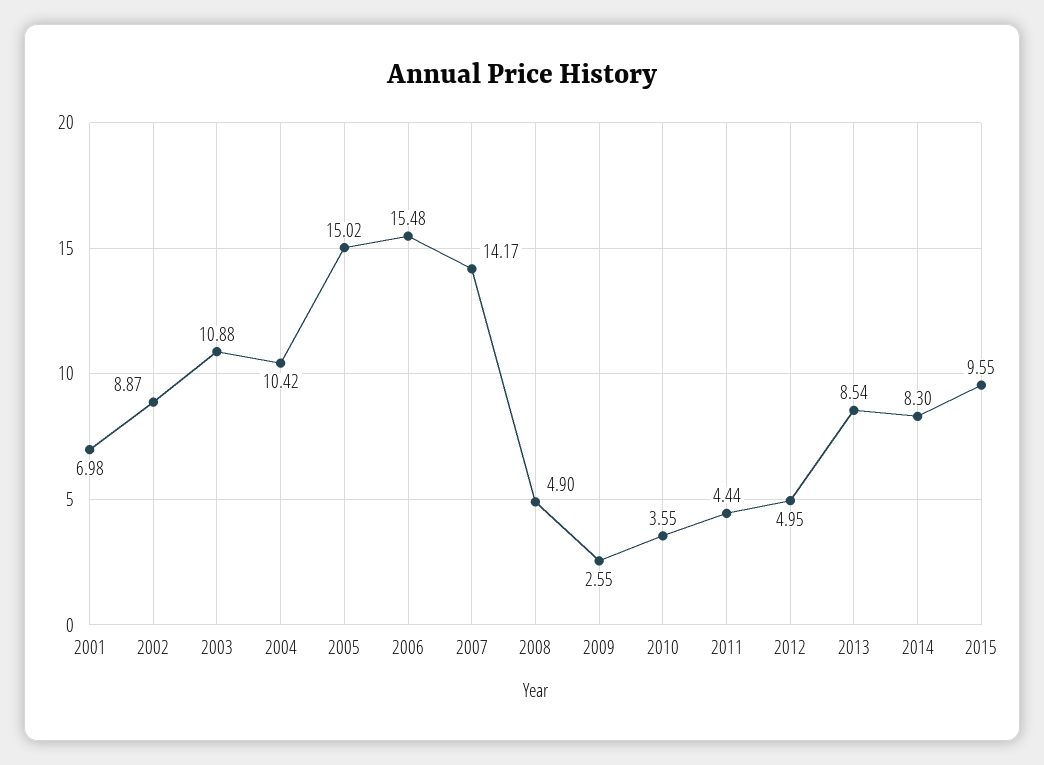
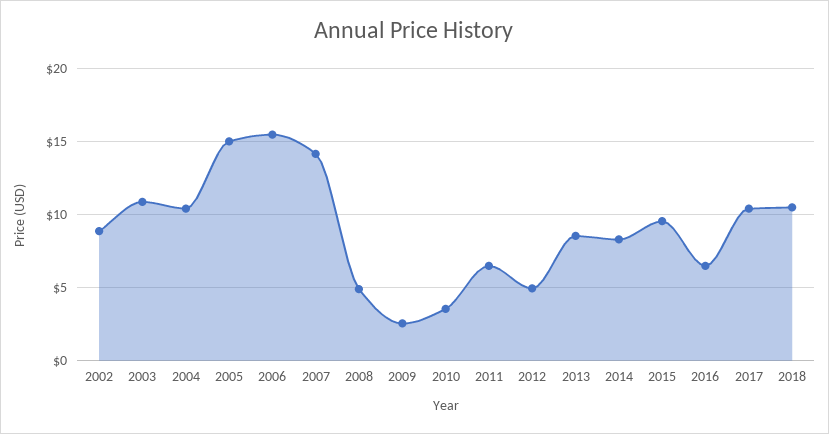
2001: 6.98 -> none
2011: 4.44 -> 6.5
2016: none -> 6.5
2017: none -> 10.5
2018: none -> 10.5

